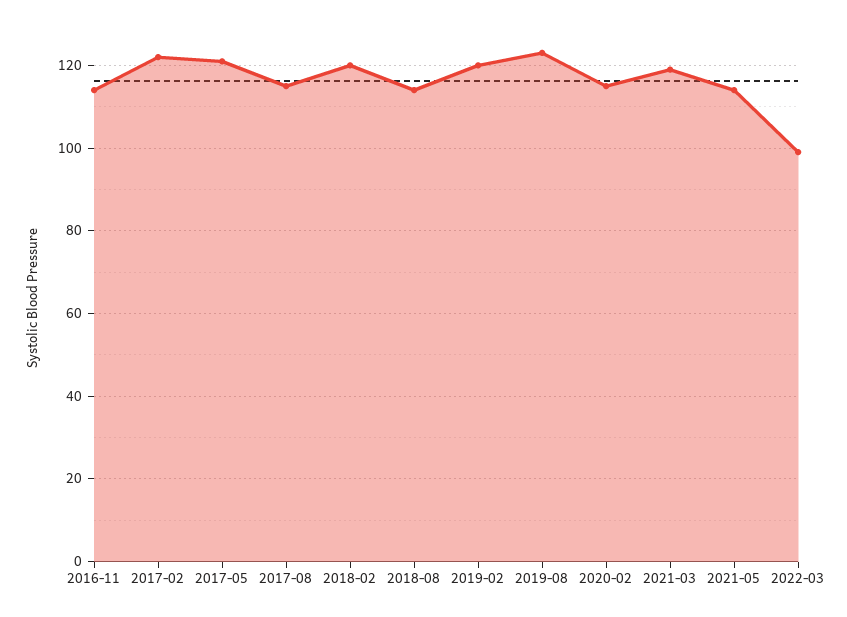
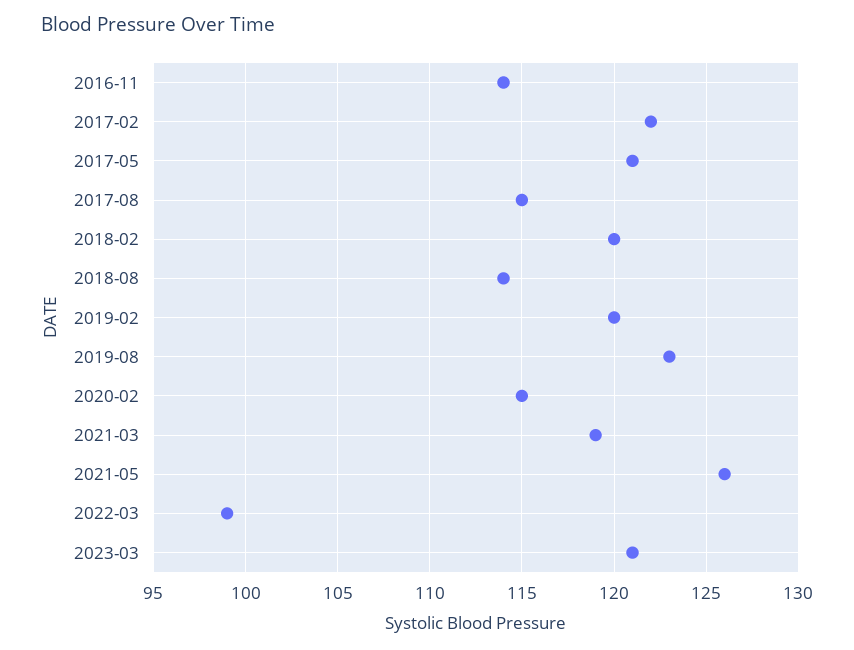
2021-05: 115 -> 126
2023-03: none -> 121

